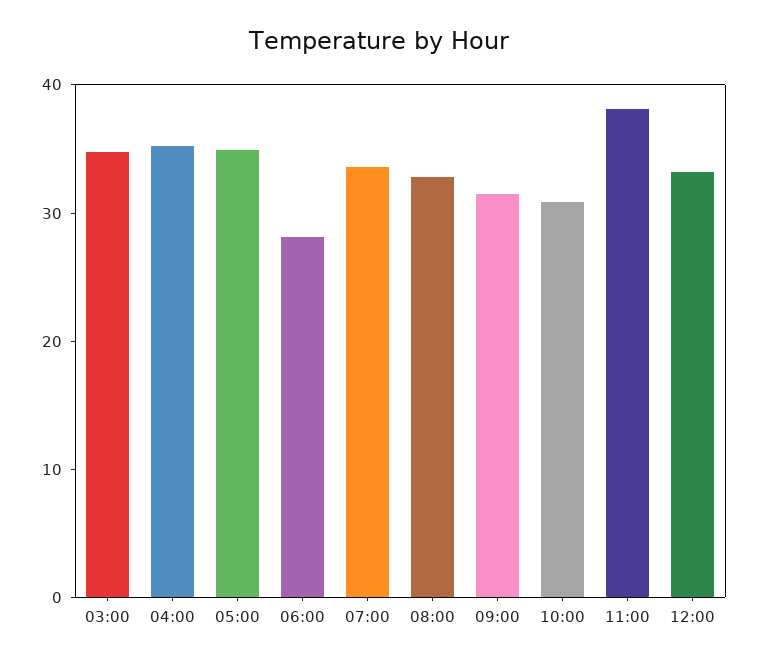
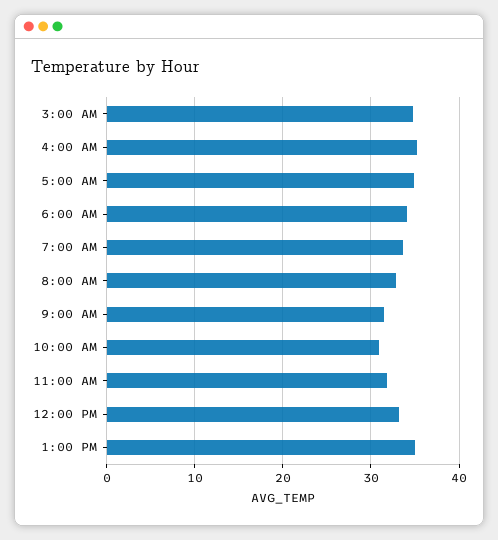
06:00: 28 -> 34
11:00: 38 -> 32
1:00 PM: none -> 35

